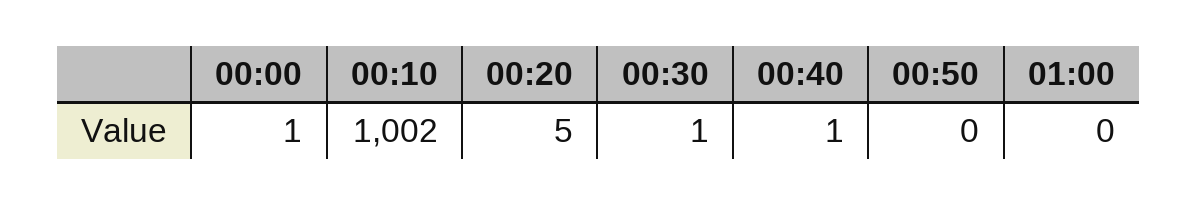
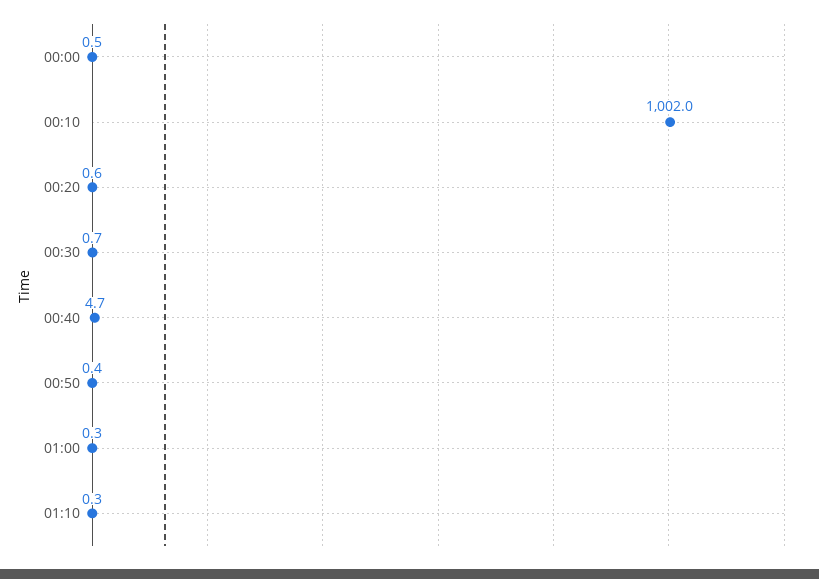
00:20: 5 -> 0.6
00:40: 1 -> 4.7
01:10: none -> 0.3

